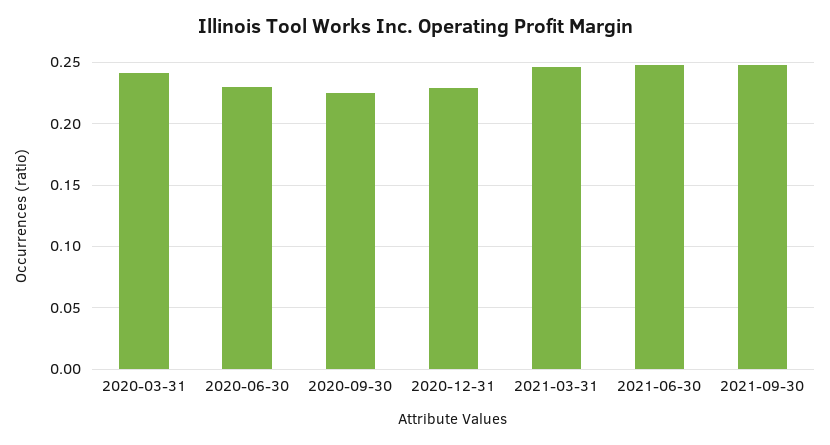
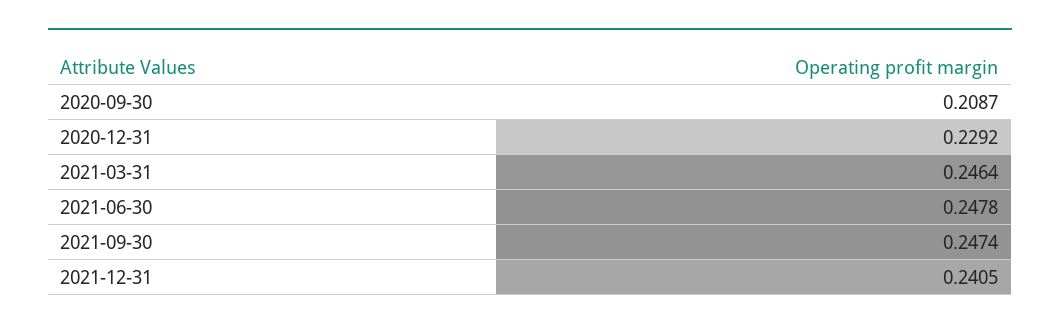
2020-03-31: 0.24 -> none
2020-06-30: 0.23 -> none
2020-09-30: 0.225 -> 0.2087
2021-12-31: none -> 0.2405

